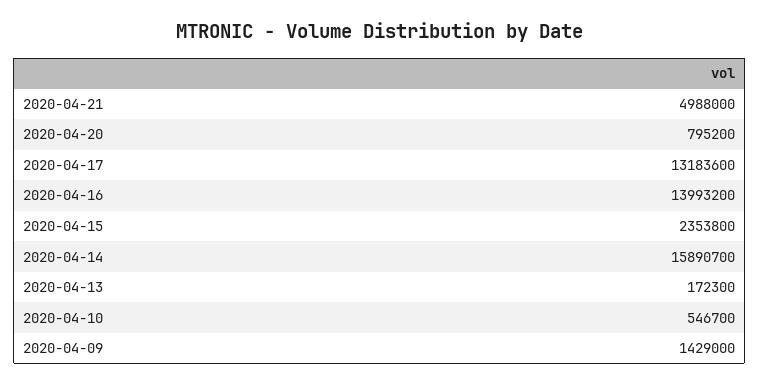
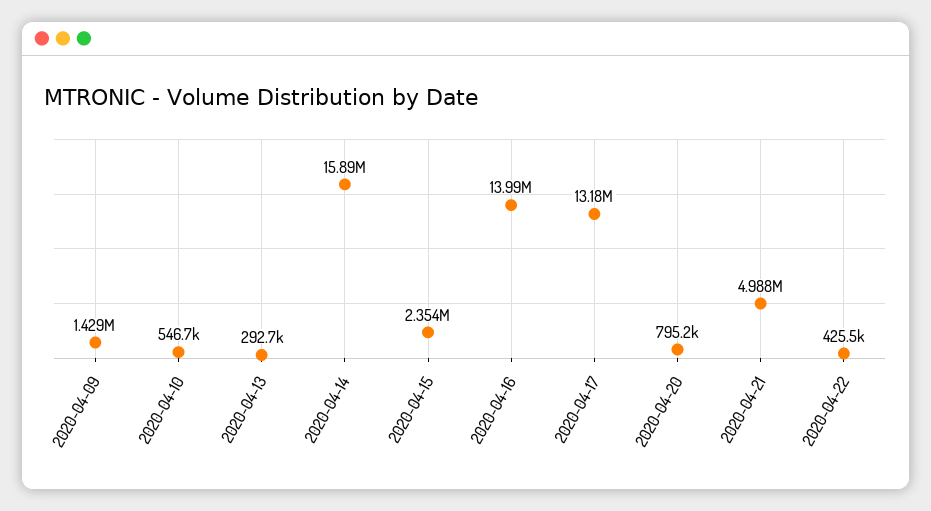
2020-04-13: 172300 -> 292700
2020-04-22: none -> 425500

